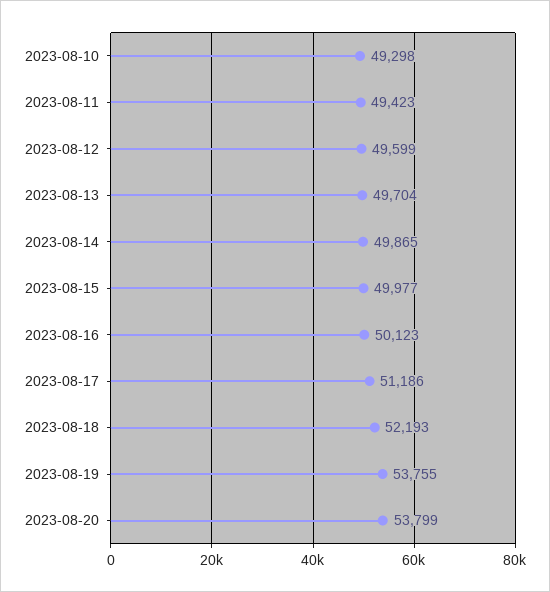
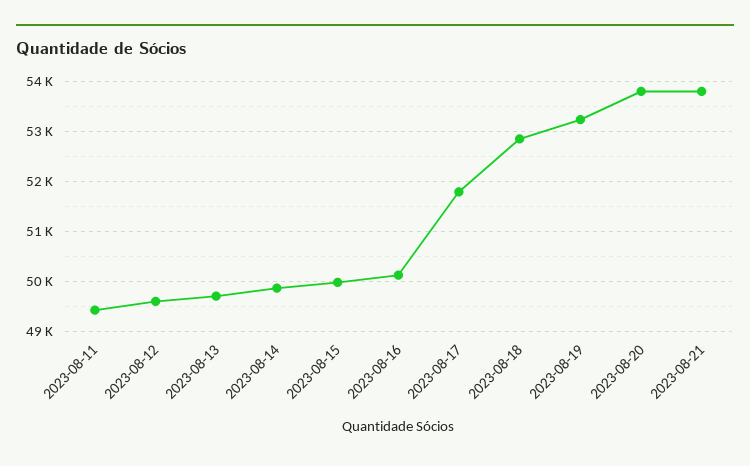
2023-08-10: 49298 -> none
2023-08-17: 51186 -> 51800
2023-08-18: 52193 -> 52800
2023-08-19: 53755 -> 53200
2023-08-21: none -> 53800

